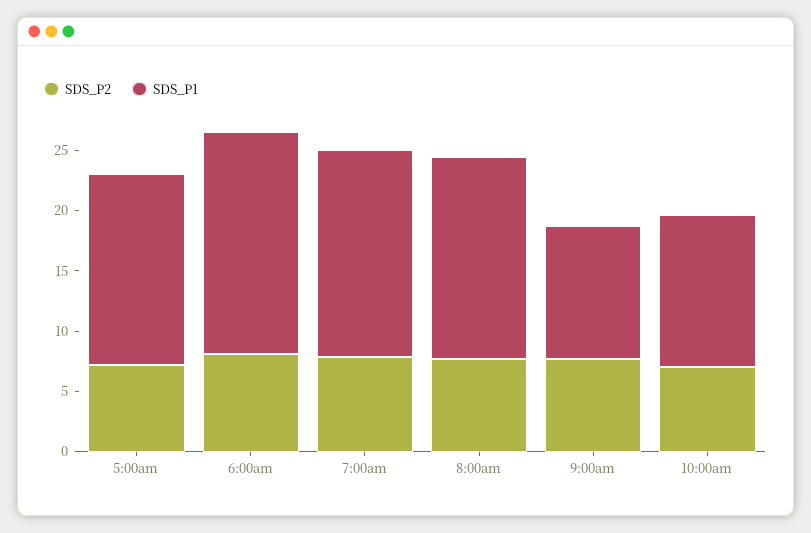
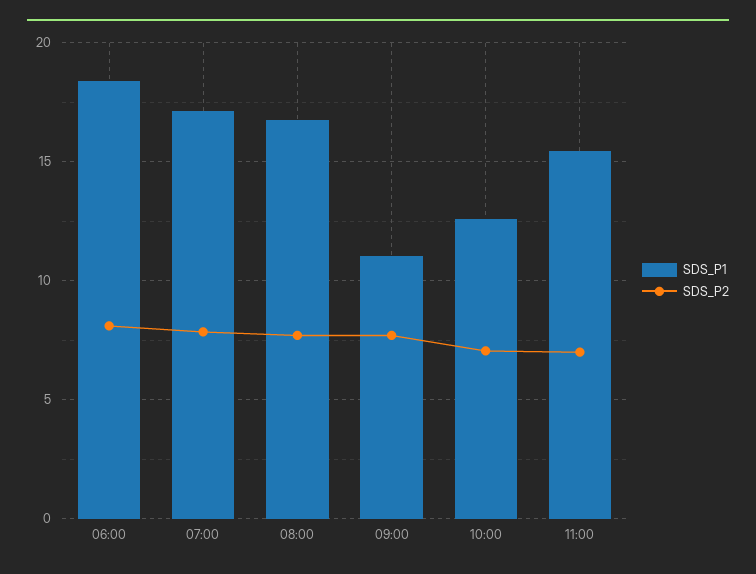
SDS_P2, 5:00am: 7 -> none
SDS_P1, 5:00am: 16 -> none
SDS_P1, 11:00: none -> 15.5
SDS_P2, 11:00: none -> 7

